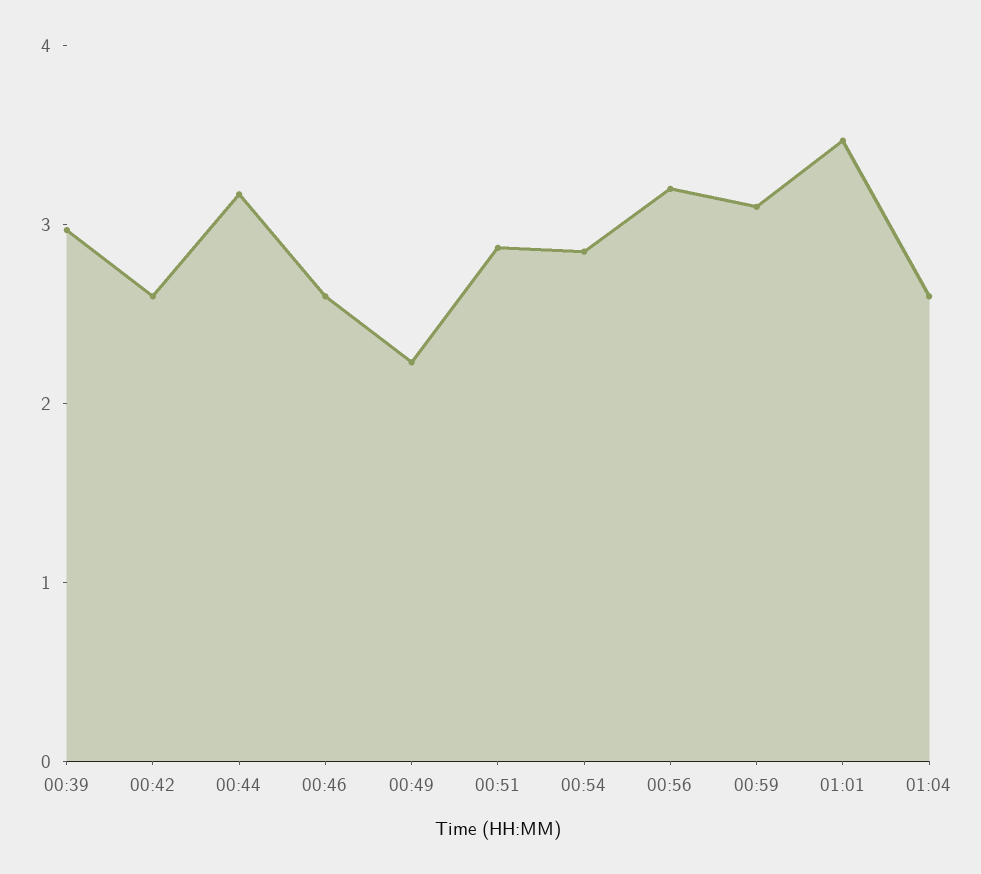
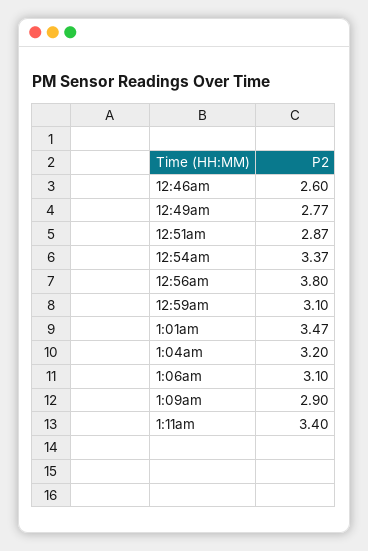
00:39: 3 -> none
00:42: 2.6 -> none
00:44: 3.2 -> none
00:49: 2.2 -> 2.77
00:54: 2.8 -> 3.37
00:56: 3.2 -> 3.8
01:04: 2.6 -> 3.2
1:06am: none -> 3.1
1:09am: none -> 2.9
1:11am: none -> 3.4

